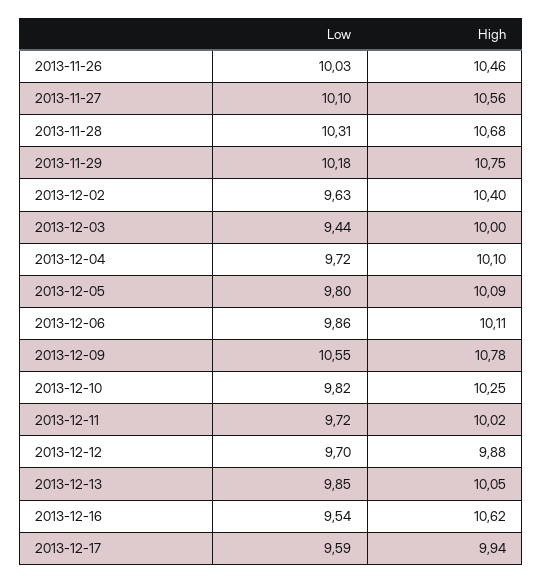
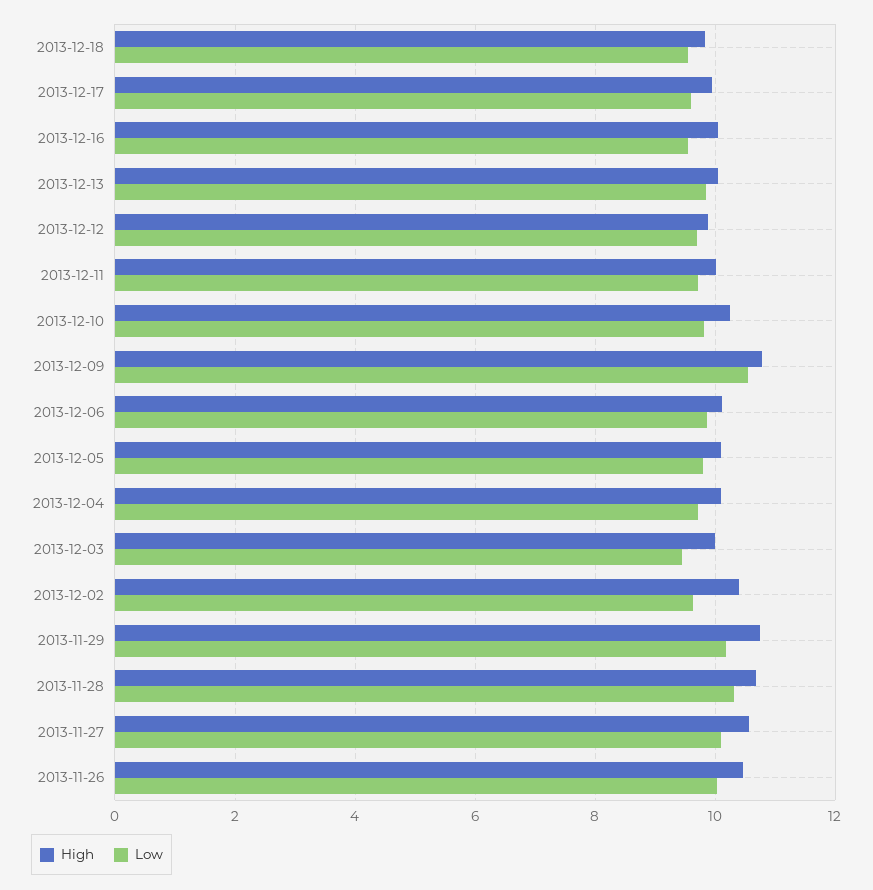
High, 2013-12-16: 10.62 -> 10
High, 2013-12-18: none -> 9.8
Low, 2013-12-18: none -> 9.6

